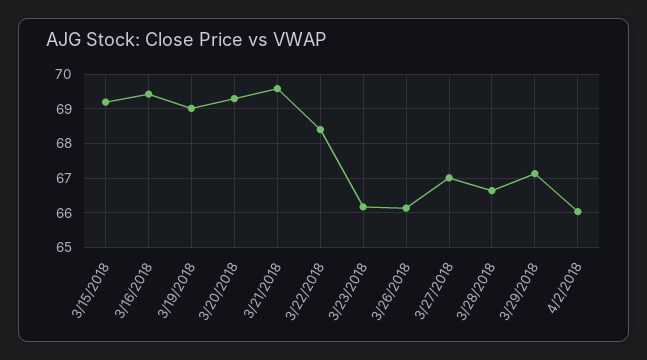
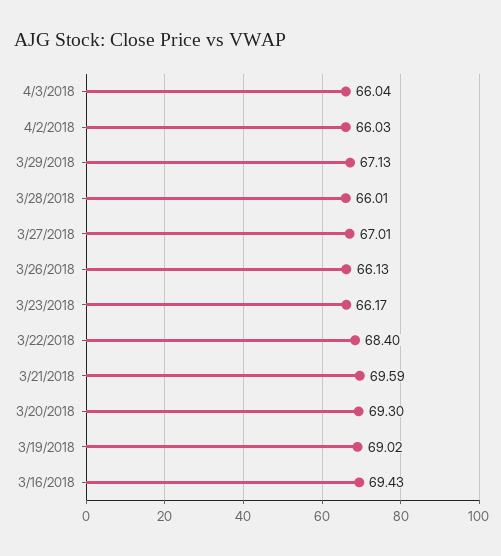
3/15/2018: 69.2 -> none
3/28/2018: 66.6 -> 66.01
4/3/2018: none -> 66.04

